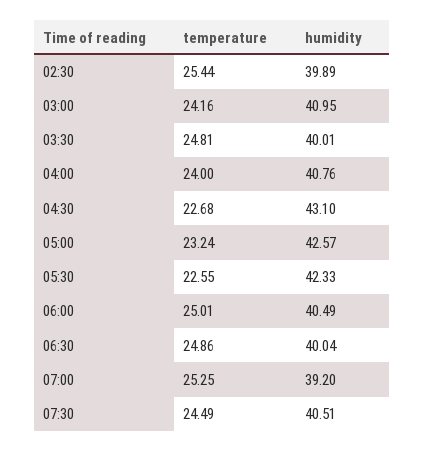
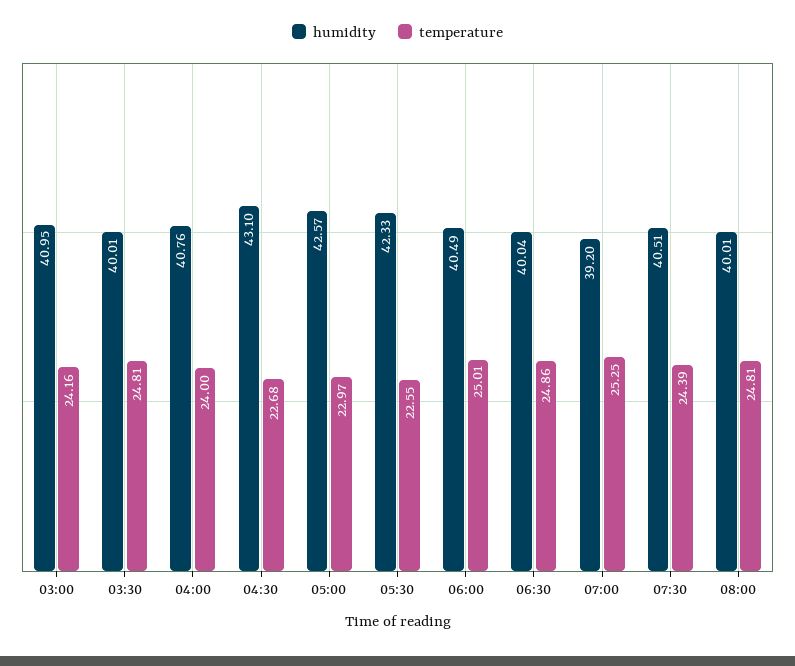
temperature, 02:30: 25.44 -> none
humidity, 02:30: 39.89 -> none
temperature, 05:00: 23.24 -> 22.97
temperature, 07:30: 24.49 -> 24.39
humidity, 08:00: none -> 40.01
temperature, 08:00: none -> 24.81

